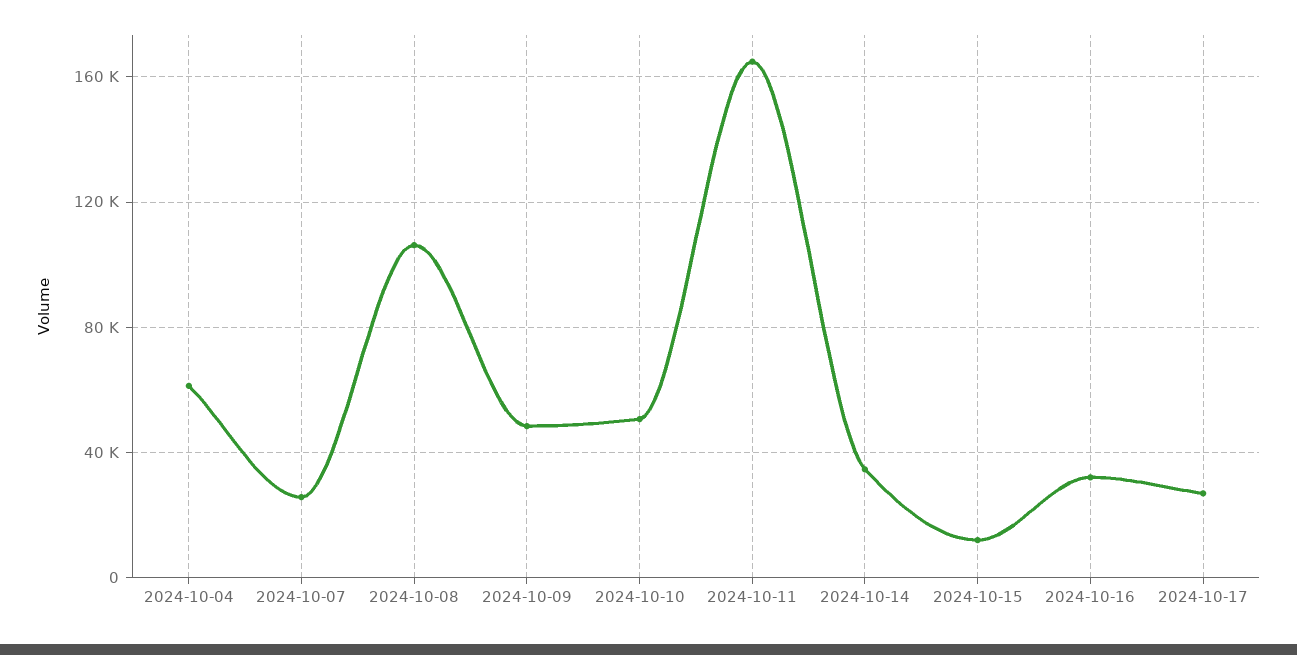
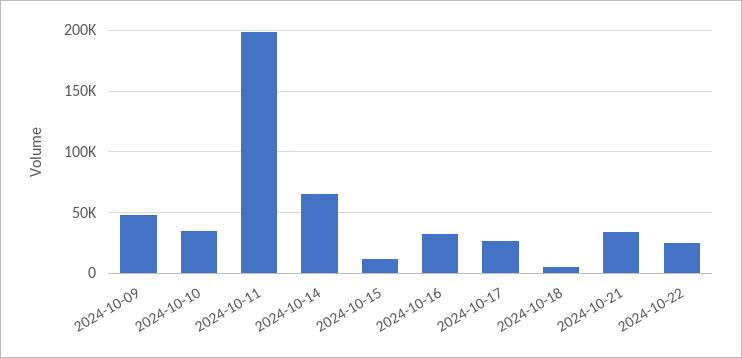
2024-10-04: 60000 -> none
2024-10-07: 25000 -> none
2024-10-08: 105000 -> none
2024-10-10: 50000 -> 35000
2024-10-11: 165000 -> 200000
2024-10-14: 35000 -> 65000
2024-10-18: none -> 5000
2024-10-21: none -> 35000
2024-10-22: none -> 25000

